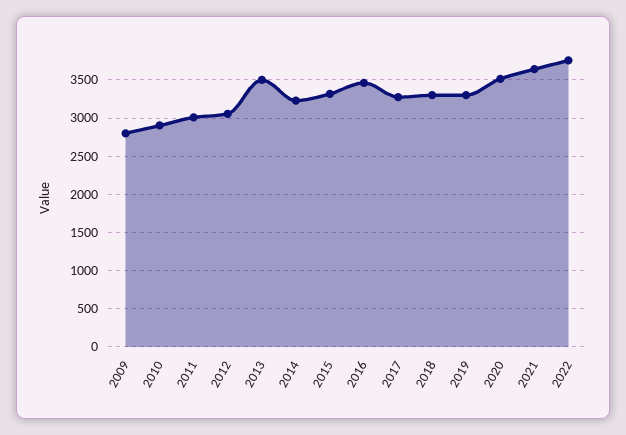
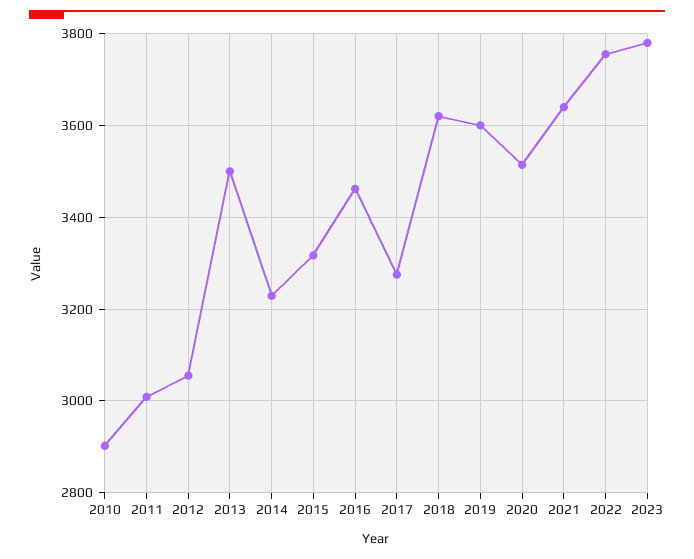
2009: 2800 -> none
2018: 3300 -> 3620
2019: 3300 -> 3600
2023: none -> 3780

